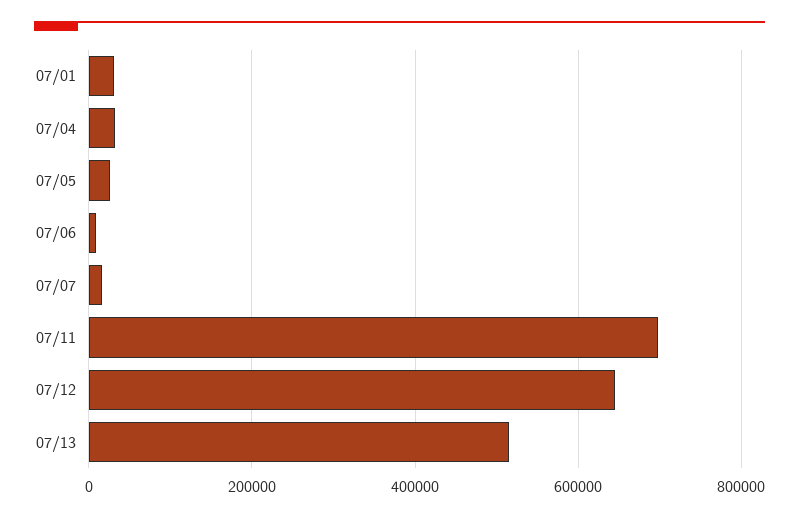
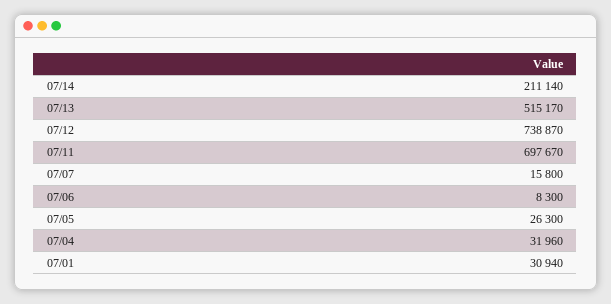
07/12: 640000 -> 738870
07/14: none -> 211140

